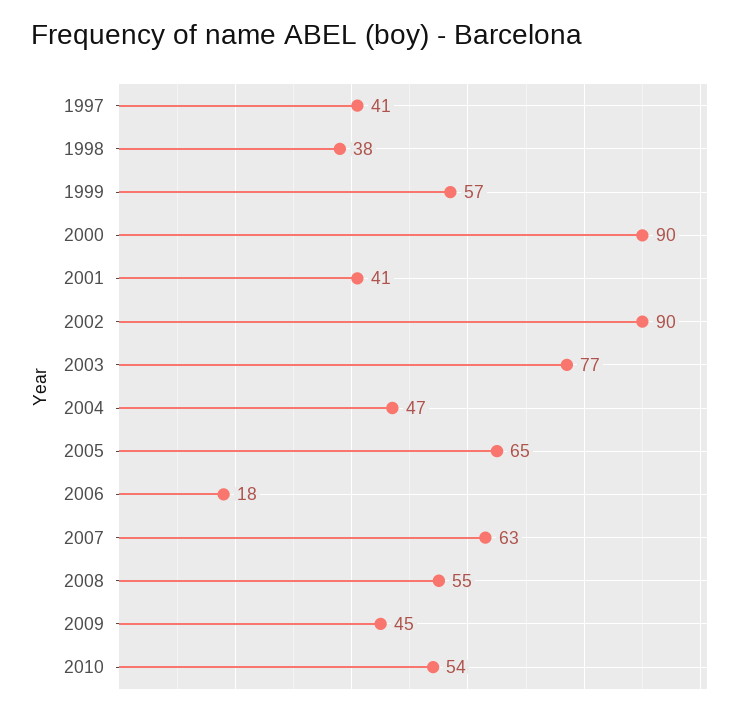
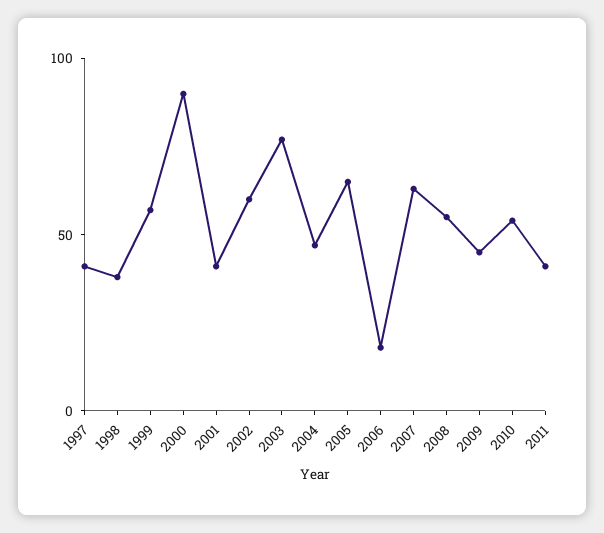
2002: 90 -> 60
2011: none -> 40

